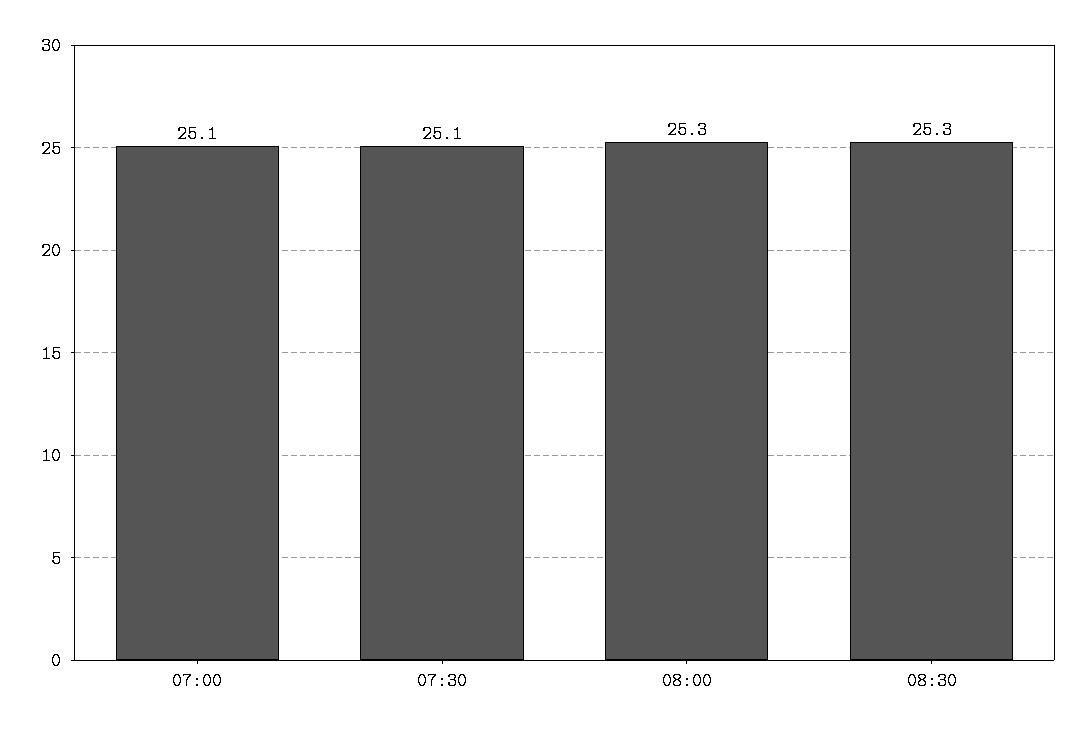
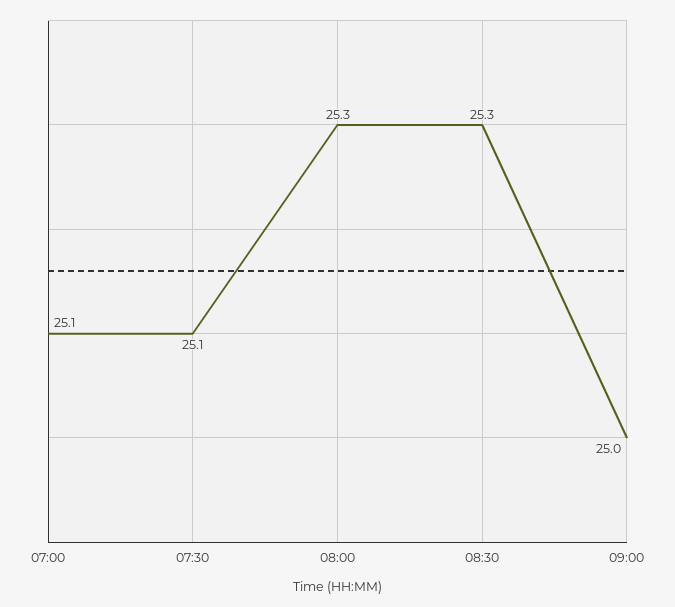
09:00: none -> 25

